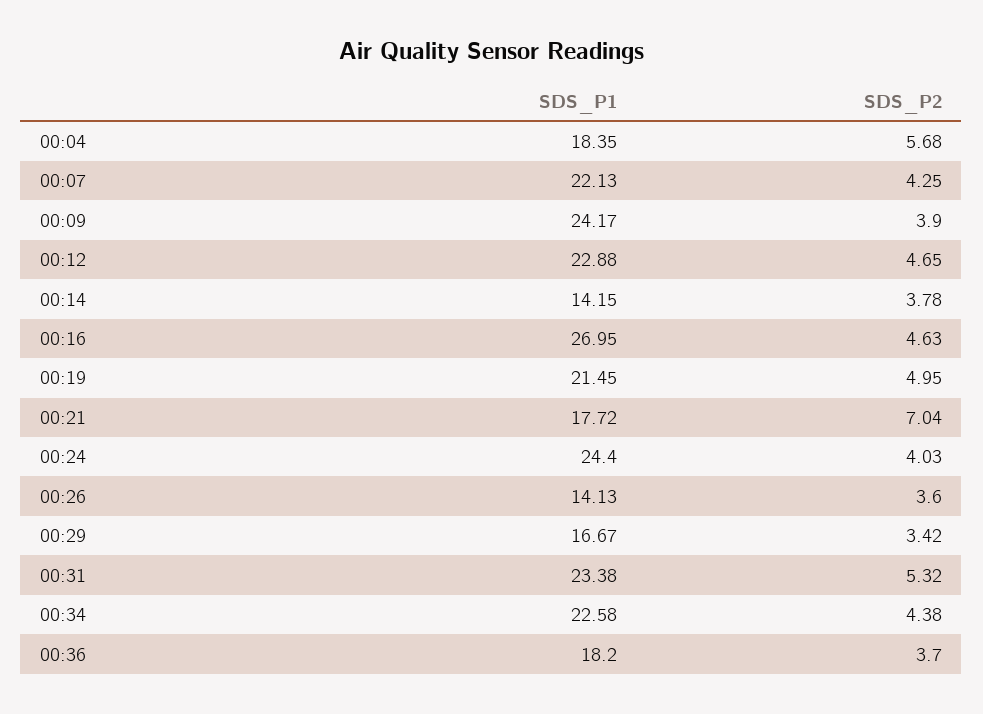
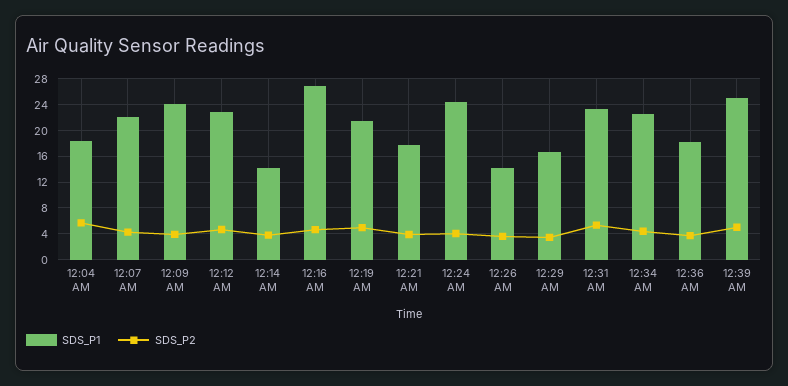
SDS_P2, 00:21: 7.04 -> 4
SDS_P1, 12:39 AM: none -> 25
SDS_P2, 12:39 AM: none -> 5

